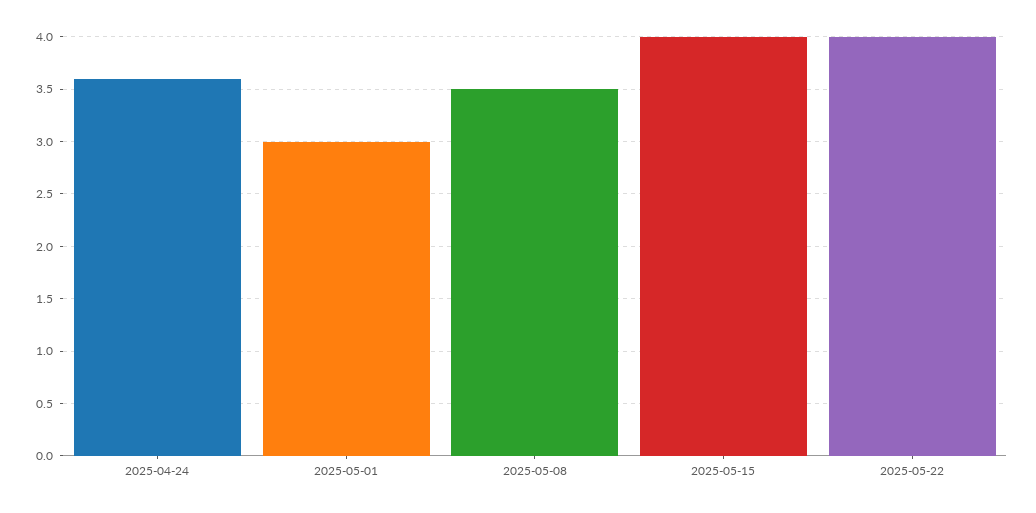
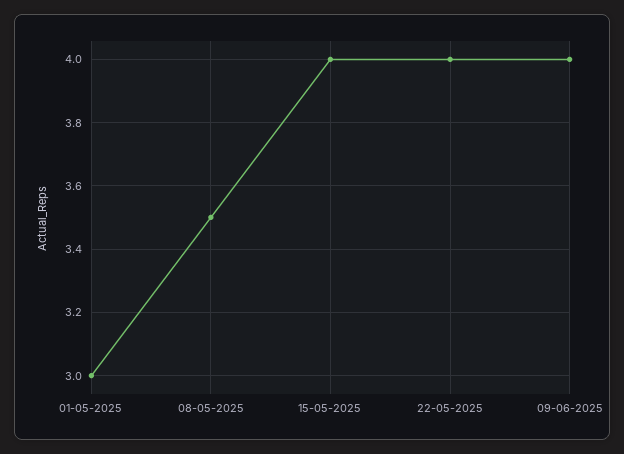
2025-04-24: 3.6 -> none
09-06-2025: none -> 4

